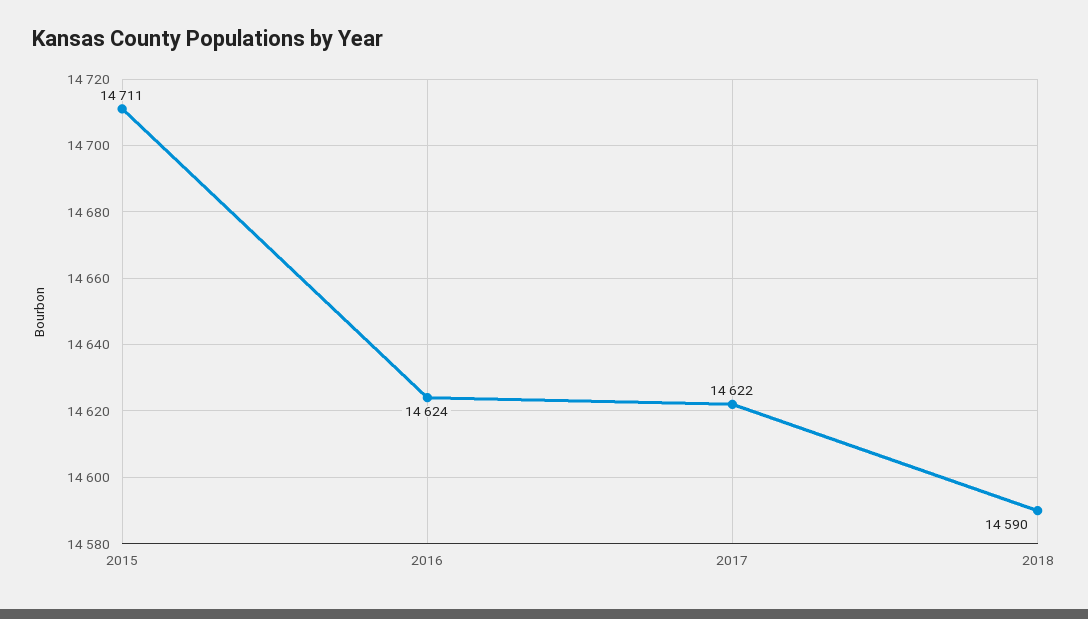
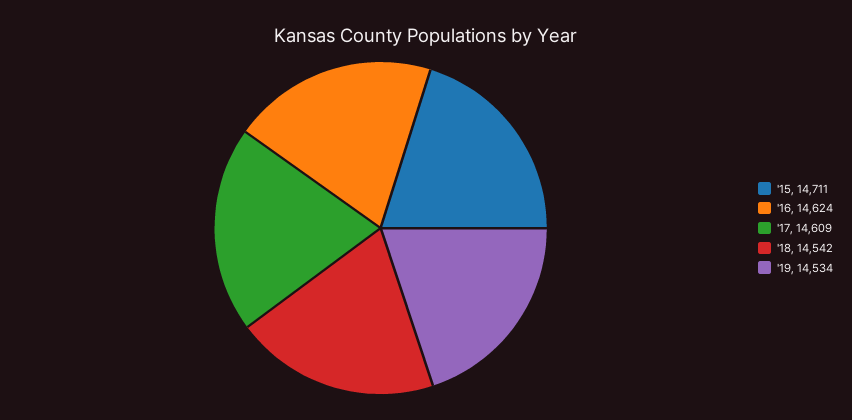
2017: 14622 -> 14609
2018: 14590 -> 14542
'19: none -> 14534

